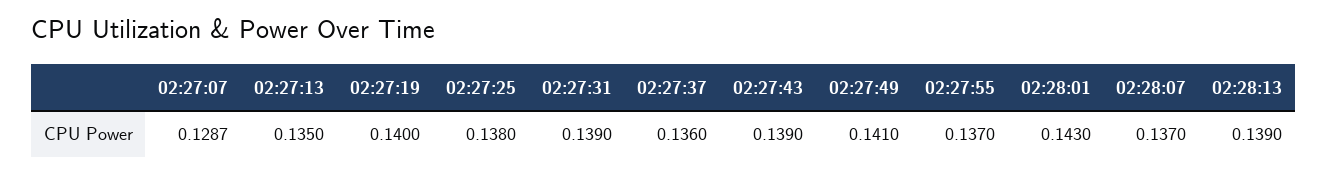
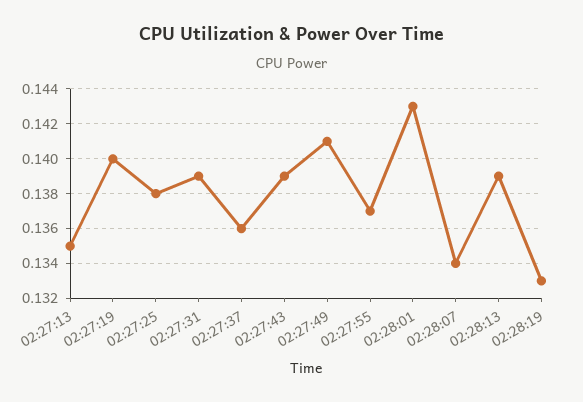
02:27:07: 0.1287 -> none
02:28:07: 0.137 -> 0.134
02:28:19: none -> 0.133

